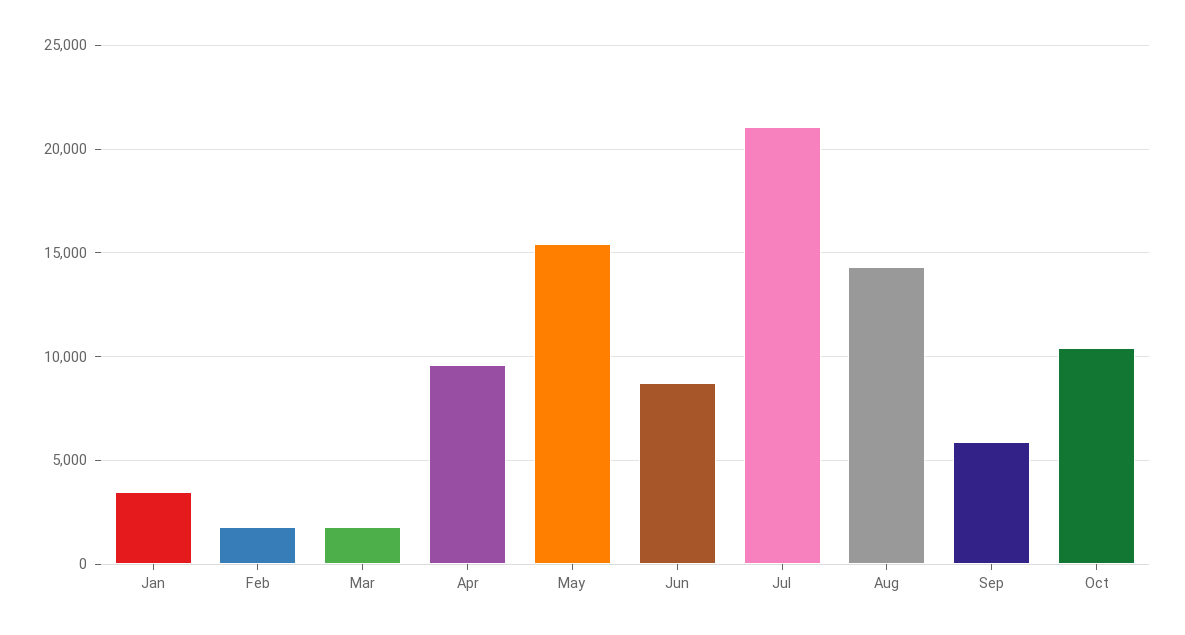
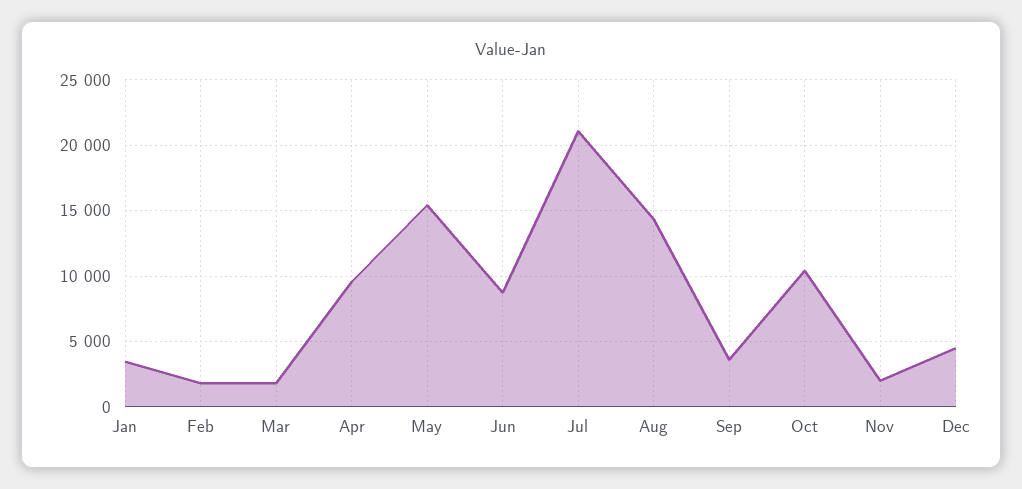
Sep: 6000 -> 3500
Nov: none -> 2000
Dec: none -> 4500

